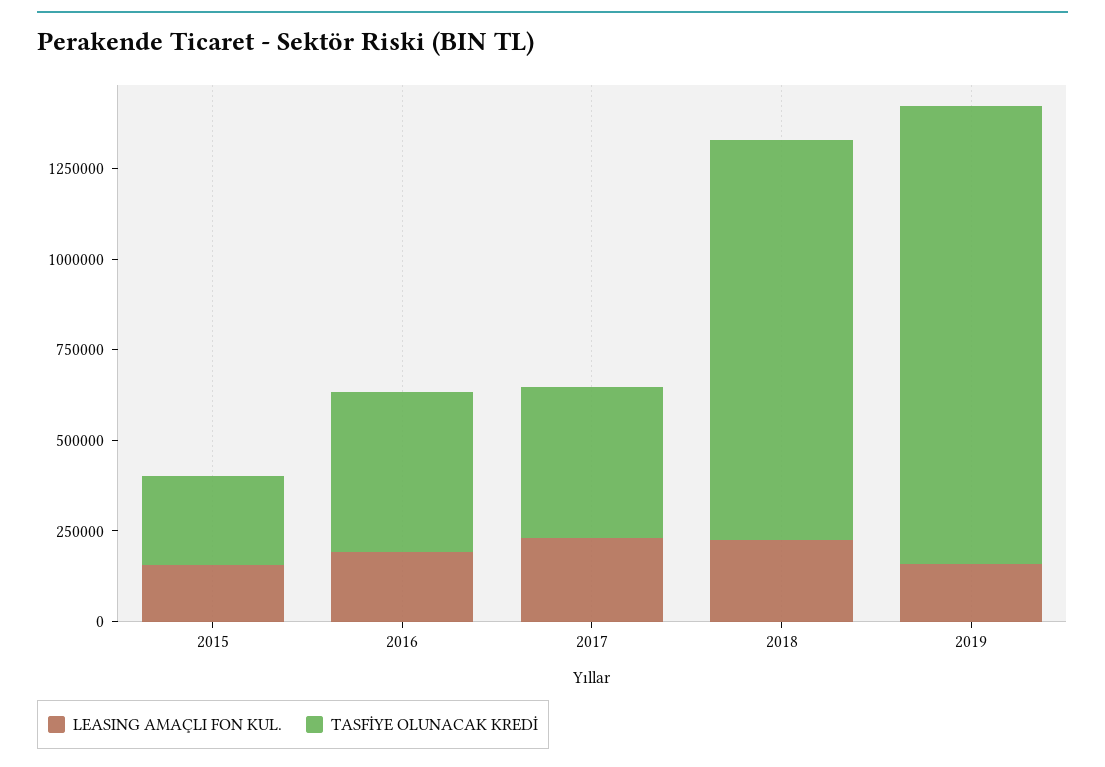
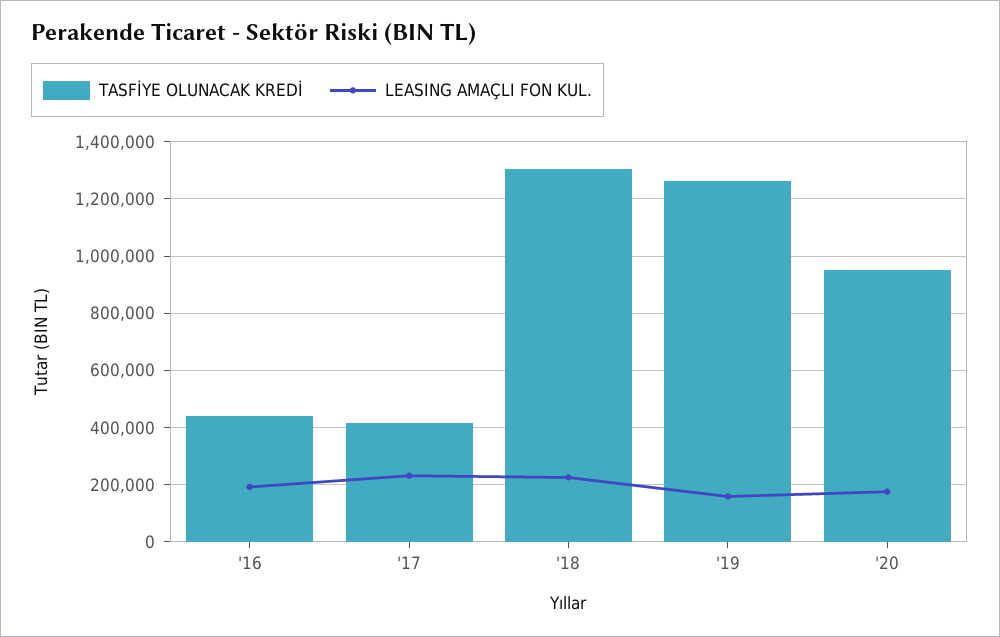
LEASING AMAÇLI FON KUL., 2015: 150000 -> none
TASFİYE OLUNACAK KREDİ, 2015: 250000 -> none
TASFİYE OLUNACAK KREDİ, 2018: 1100000 -> 1300000
TASFİYE OLUNACAK KREDİ, '20: none -> 950000
LEASING AMAÇLI FON KUL., '20: none -> 175000

